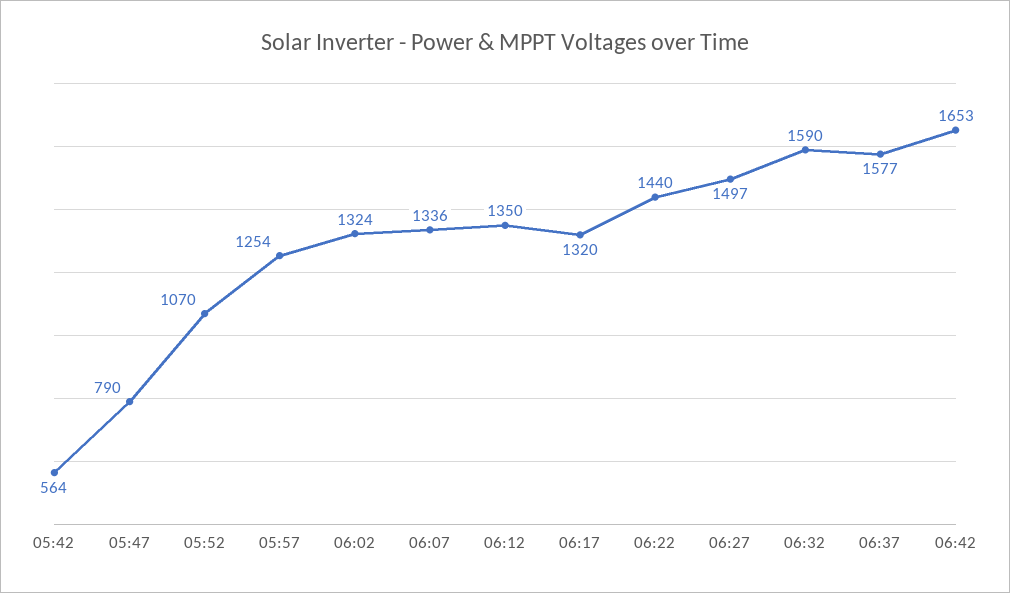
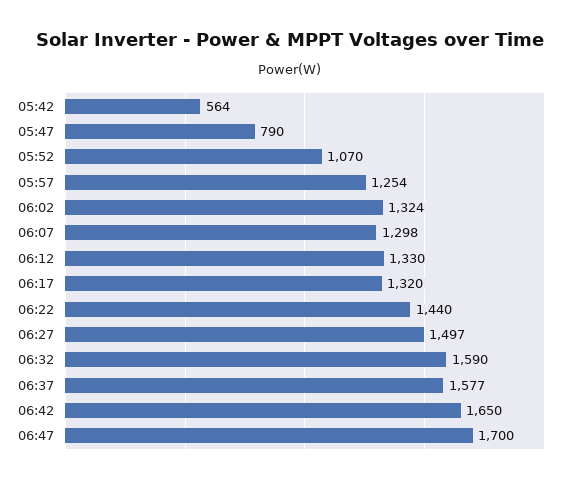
06:07: 1336 -> 1298
06:12: 1350 -> 1330
06:42: 1653 -> 1650
06:47: none -> 1700

